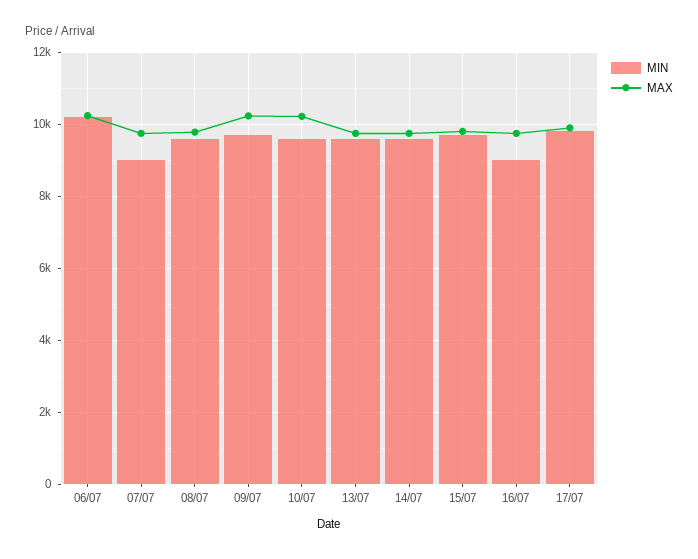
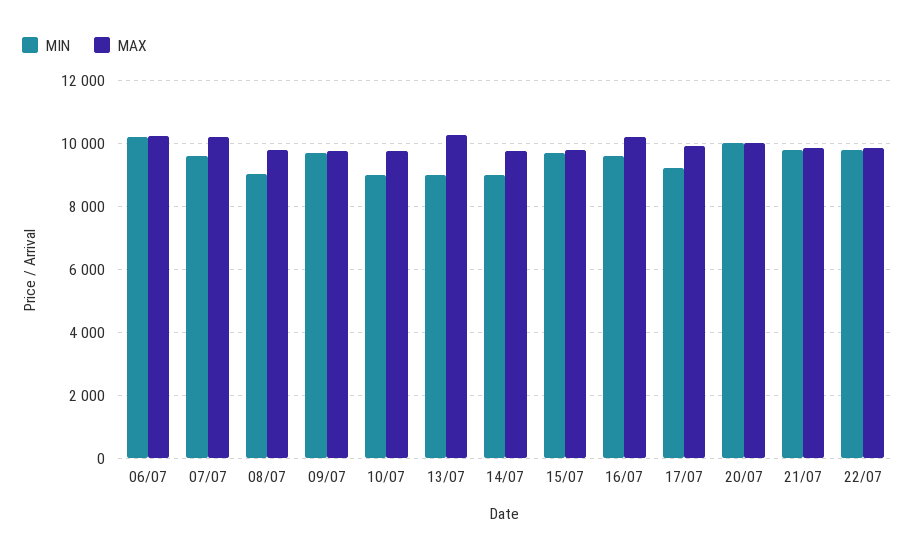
MIN, 07/07: 9000 -> 9600
MAX, 07/07: 9800 -> 10200
MIN, 08/07: 9600 -> 9000
MAX, 09/07: 10200 -> 9800
MIN, 10/07: 9600 -> 9000
MAX, 10/07: 10200 -> 9800
MIN, 13/07: 9600 -> 9000
MAX, 13/07: 9800 -> 10200
MIN, 14/07: 9600 -> 9000
MIN, 16/07: 9000 -> 9600
MAX, 16/07: 9800 -> 10200
MIN, 17/07: 9800 -> 9200
MIN, 20/07: none -> 10000
MAX, 20/07: none -> 10000
MIN, 21/07: none -> 9800
MAX, 21/07: none -> 9800
MIN, 22/07: none -> 9800
MAX, 22/07: none -> 9800

